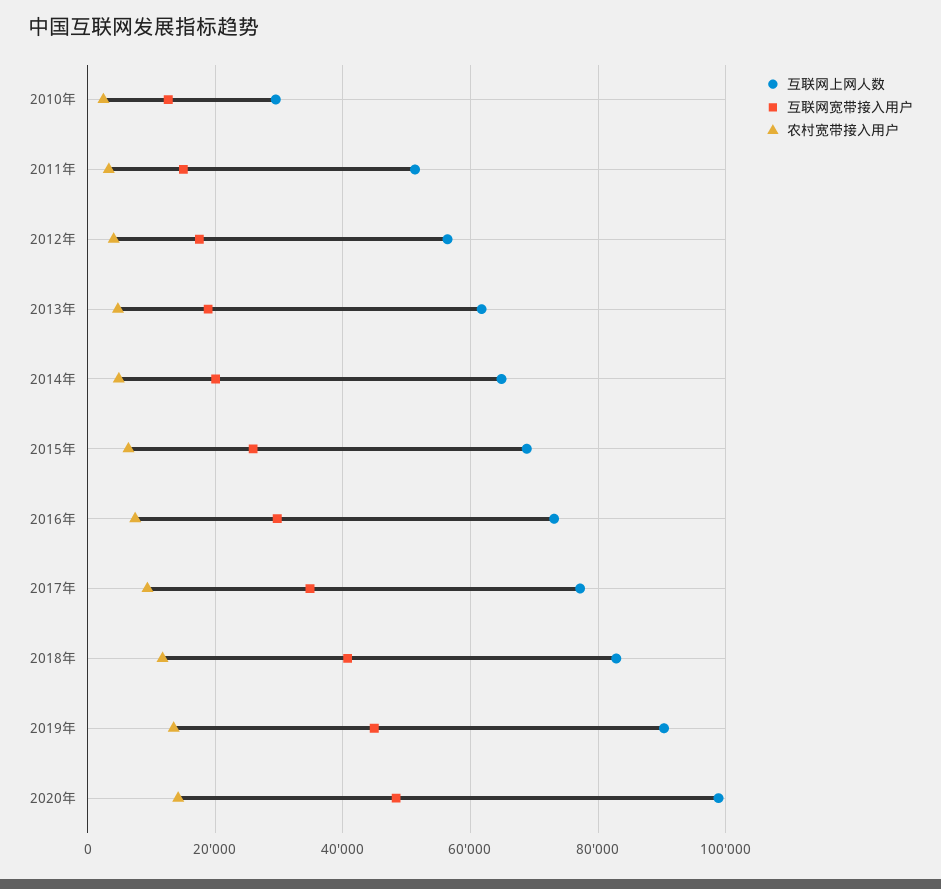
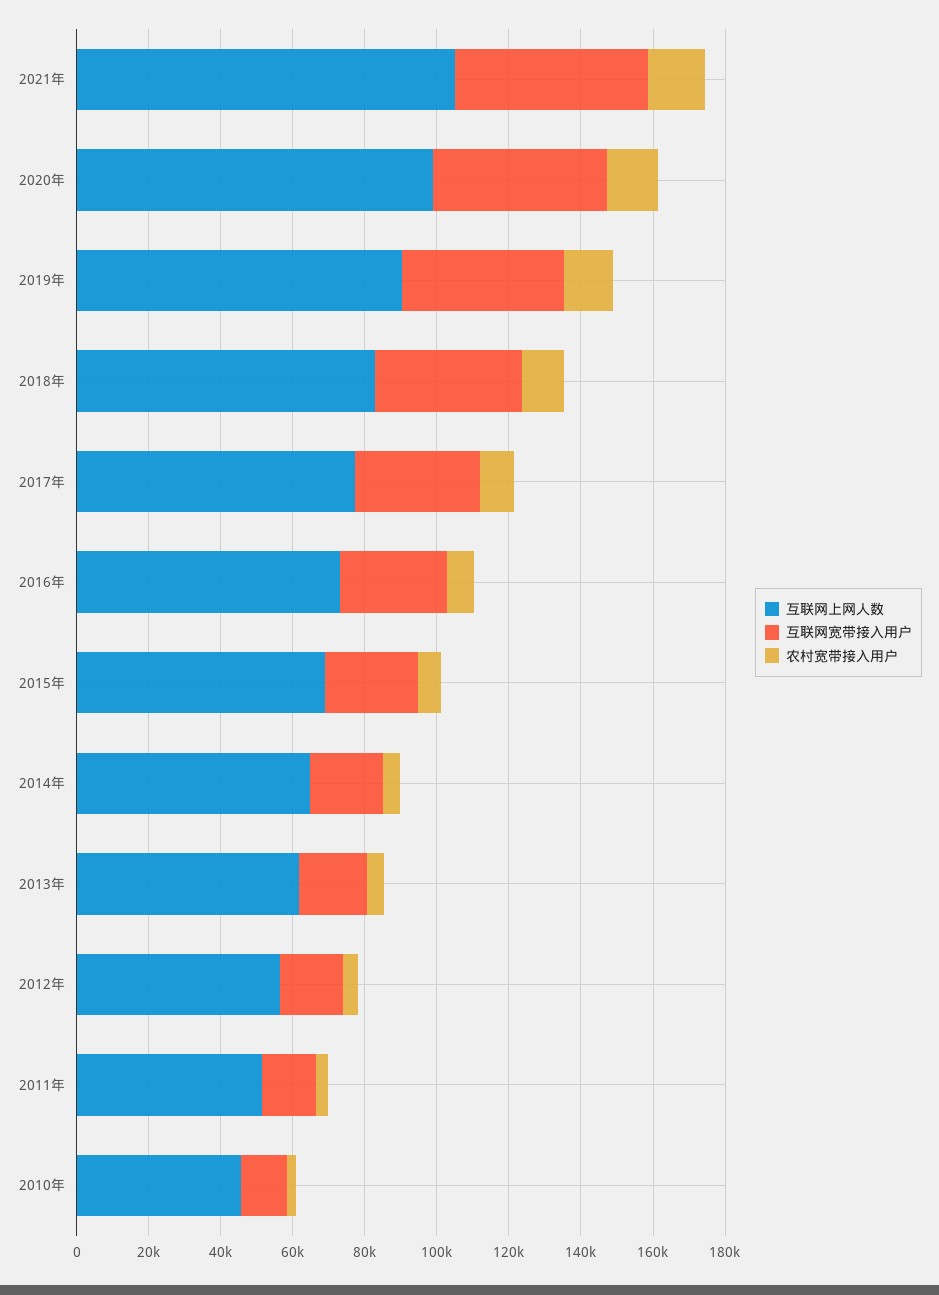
互联网上网人数, 2010年: 30000 -> 45000
互联网上网人数, 2021年: none -> 105000
互联网宽带接入用户, 2021年: none -> 55000
农村宽带接入用户, 2021年: none -> 15000

